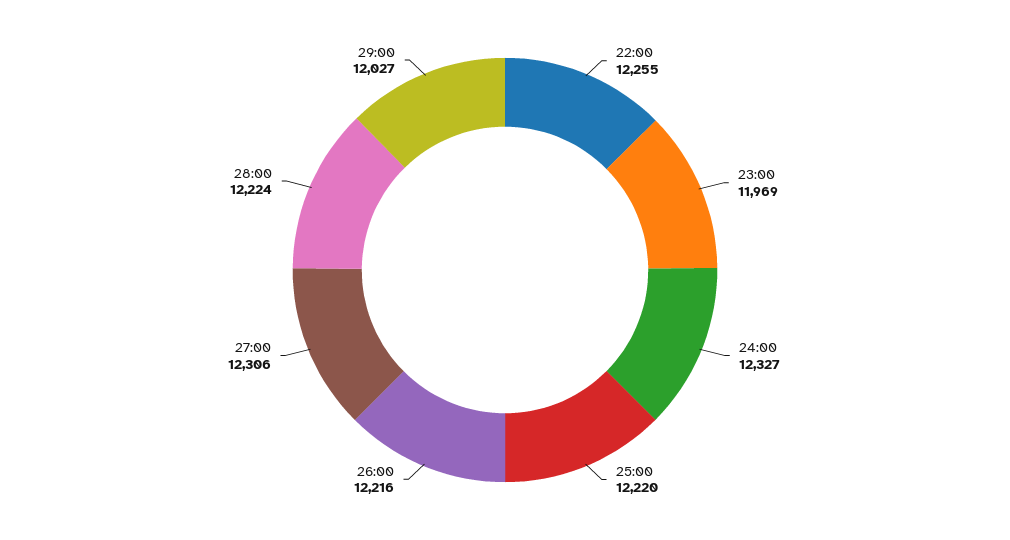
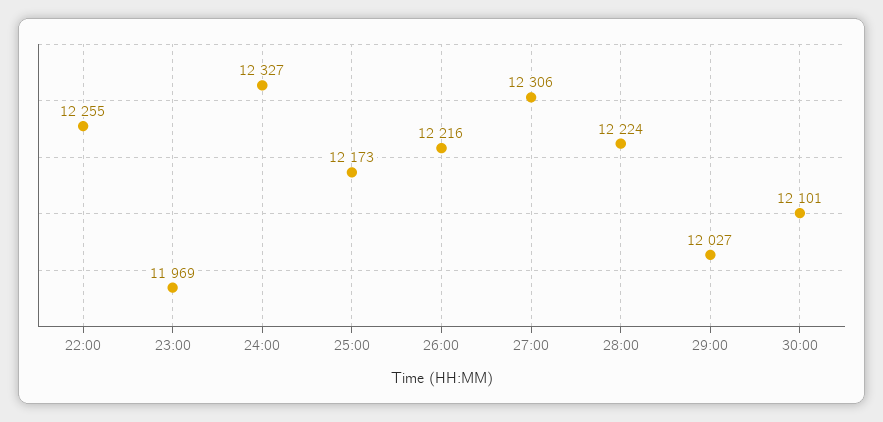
25:00: 12220 -> 12173
30:00: none -> 12101

